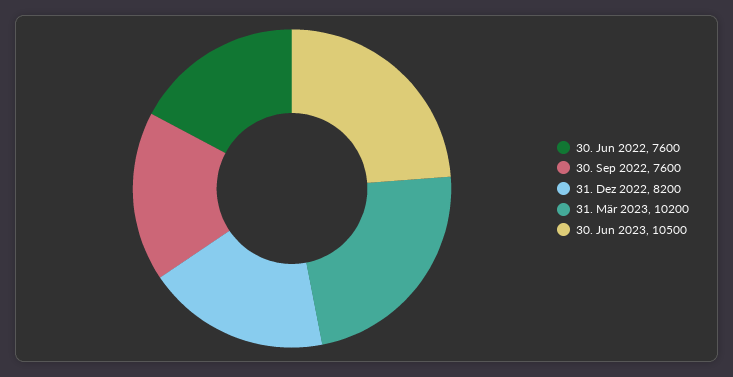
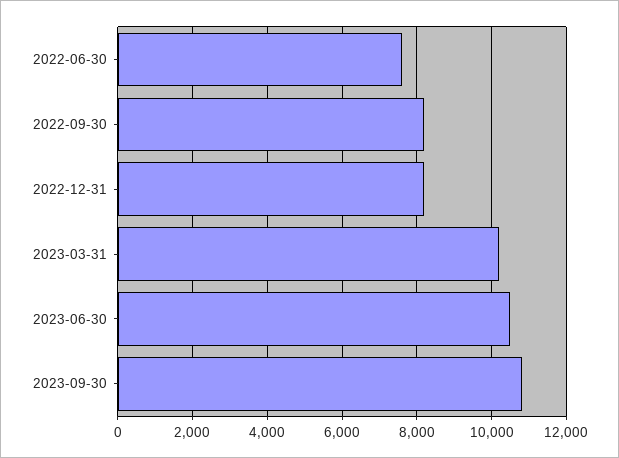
30. Sep 2022: 7600 -> 8200
2023-09-30: none -> 10800

